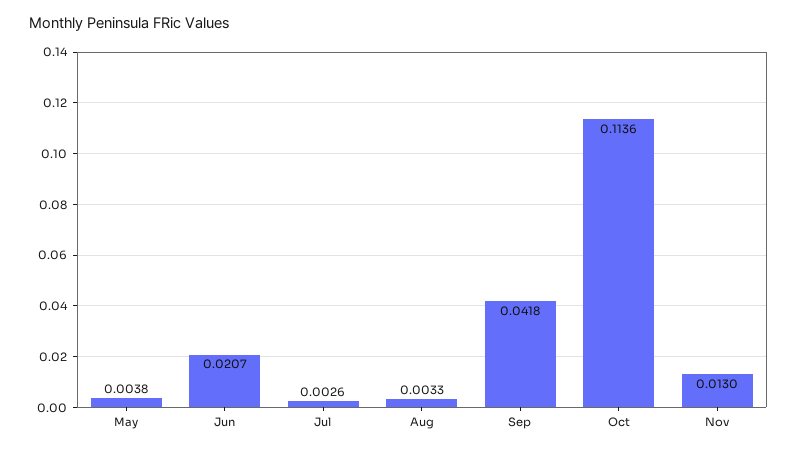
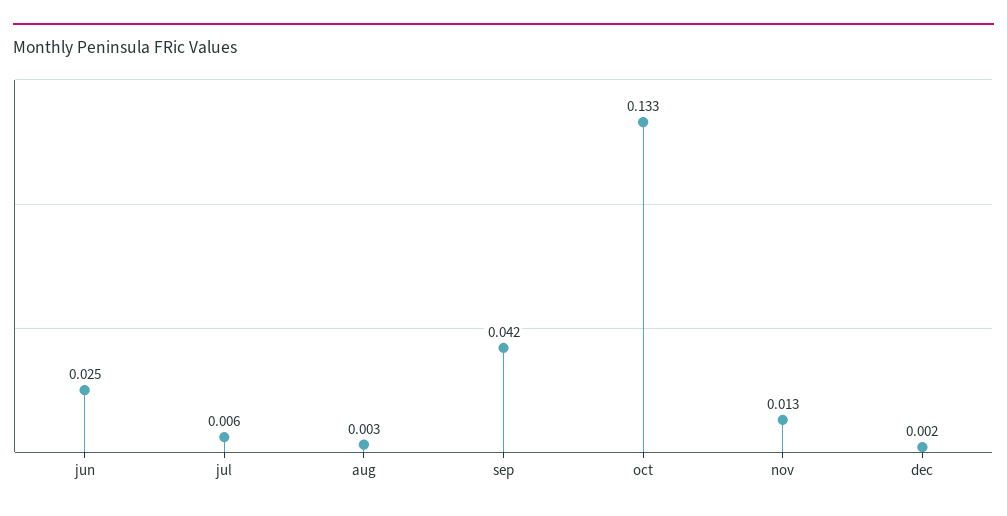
May: 0.0038 -> none
Jun: 0.0207 -> 0.025
Jul: 0.0026 -> 0.006
Oct: 0.1136 -> 0.133
dec: none -> 0.002

